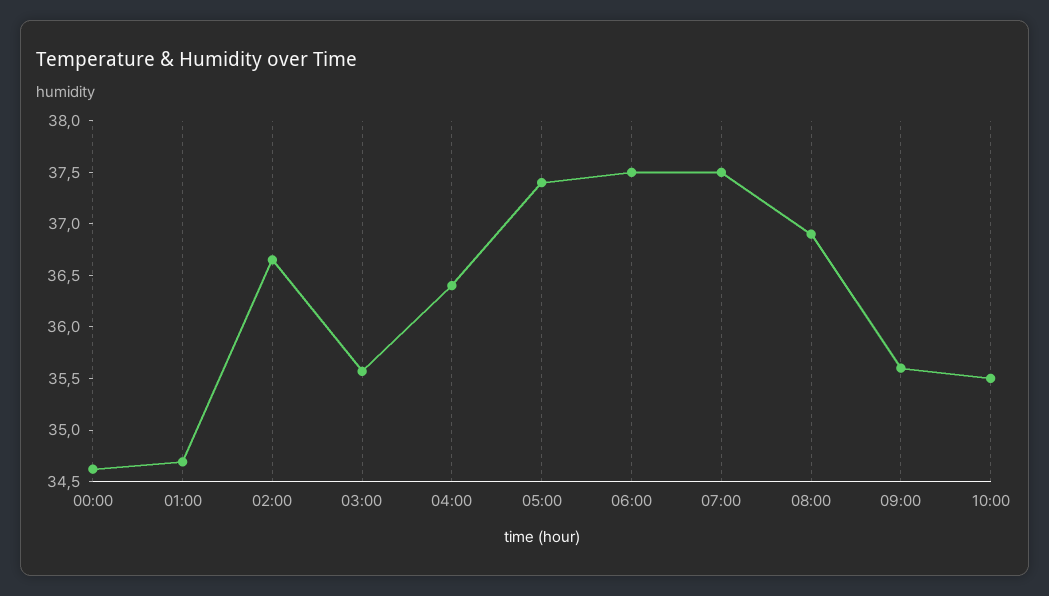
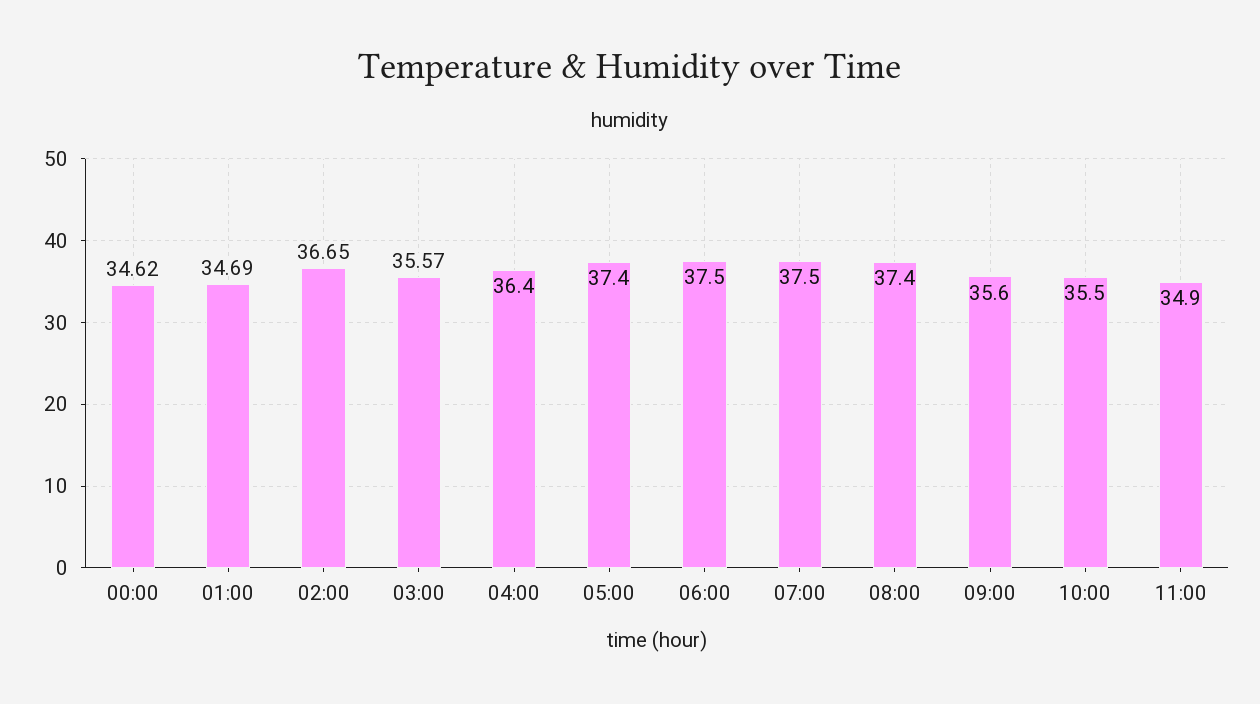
08:00: 36.9 -> 37.4
11:00: none -> 34.9

